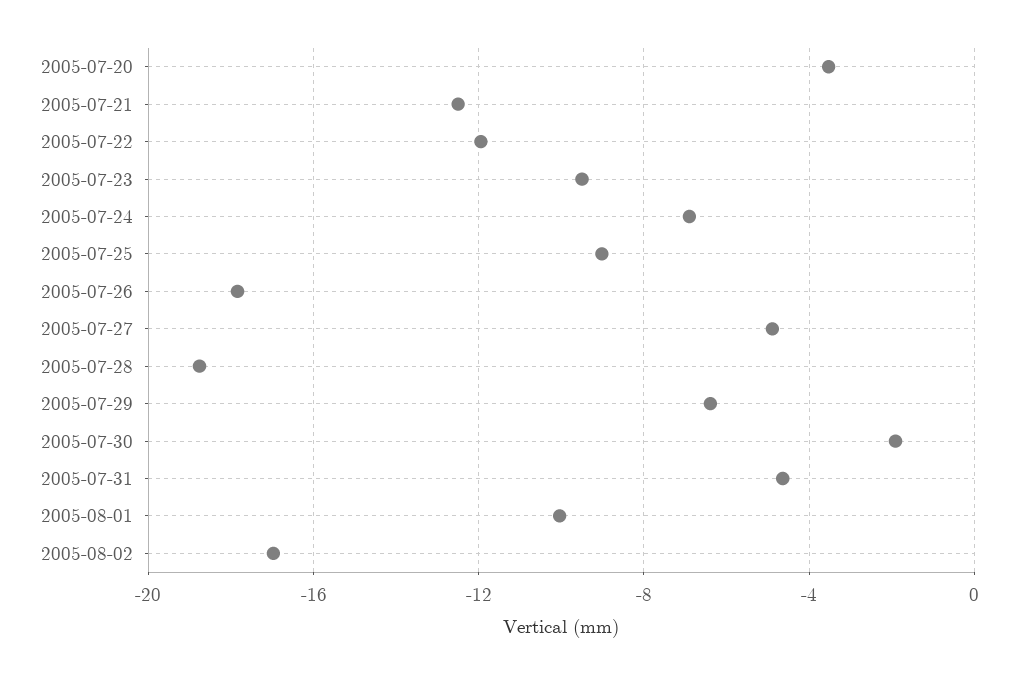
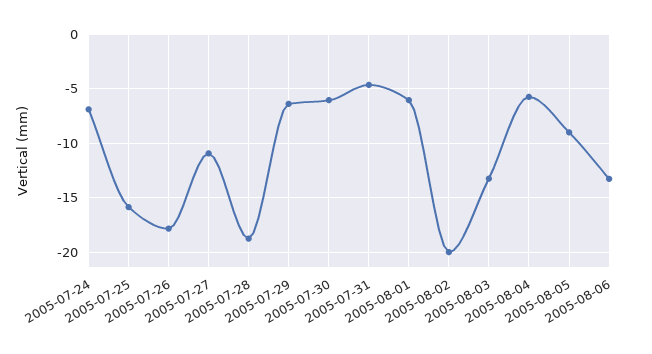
2005-07-20: -3.5 -> none
2005-07-21: -12.5 -> none
2005-07-22: -12 -> none
2005-07-23: -9.5 -> none
2005-07-25: -9 -> -16
2005-07-27: -5 -> -11
2005-07-30: -2 -> -6
2005-08-01: -10 -> -6
2005-08-02: -17 -> -20
2005-08-03: none -> -13
2005-08-04: none -> -6
2005-08-05: none -> -9
2005-08-06: none -> -13

